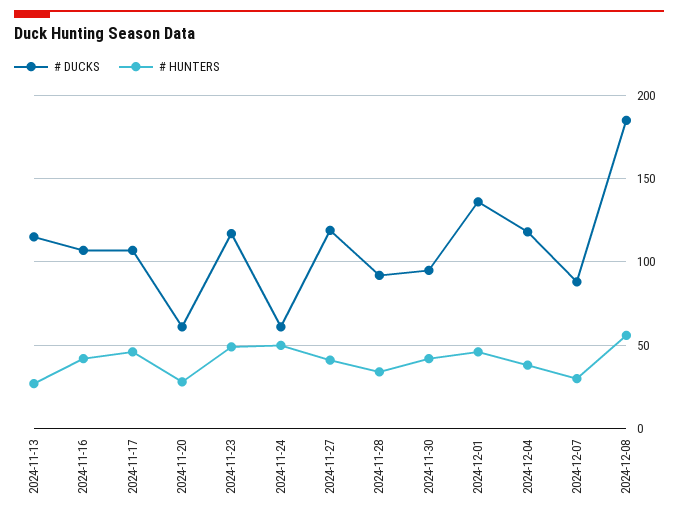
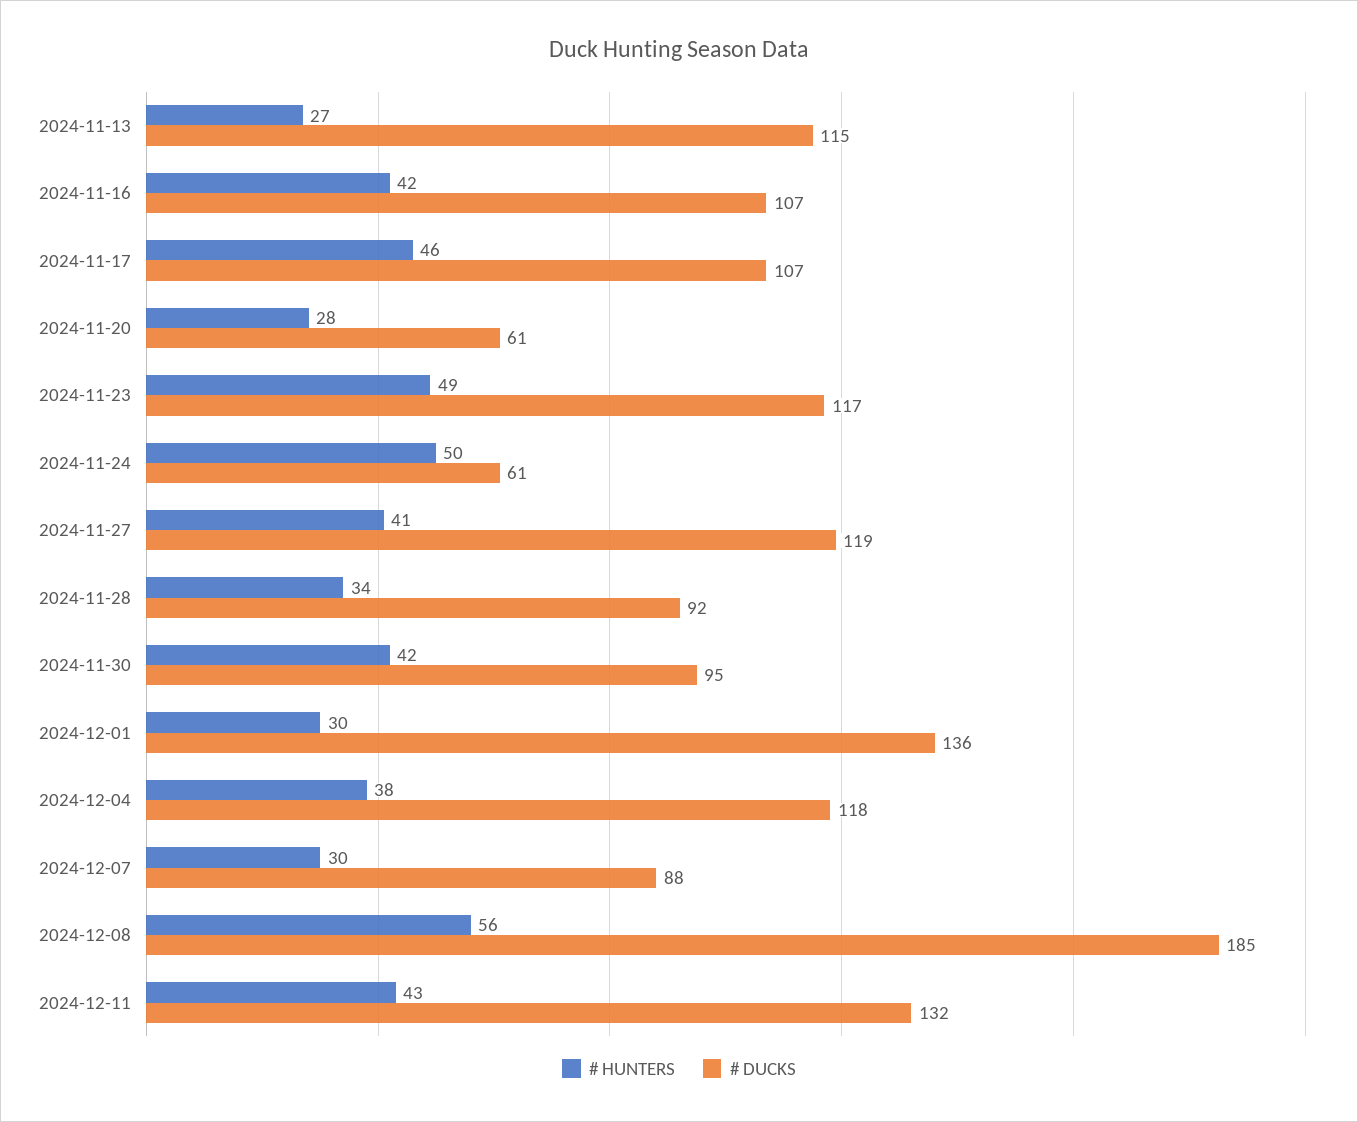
# HUNTERS, 2024-12-01: 45 -> 30
# HUNTERS, 2024-12-11: none -> 43
# DUCKS, 2024-12-11: none -> 132

